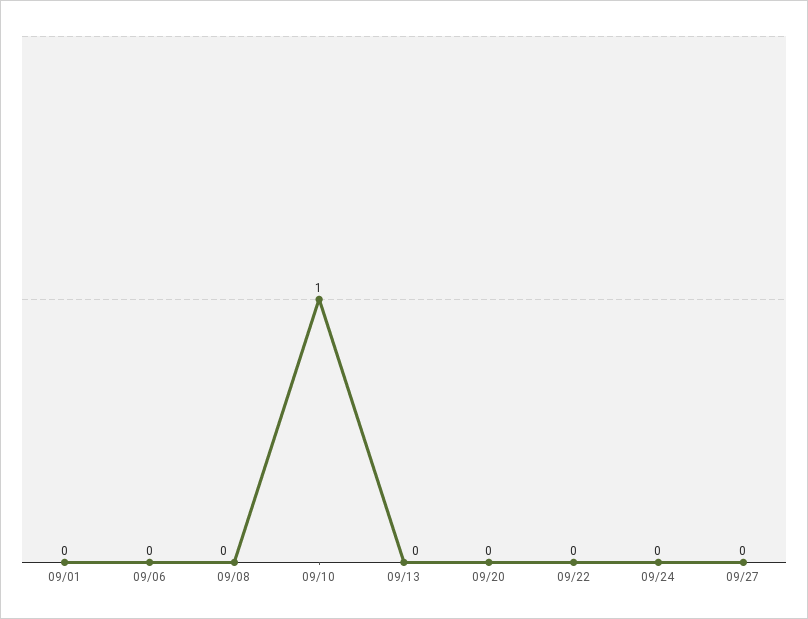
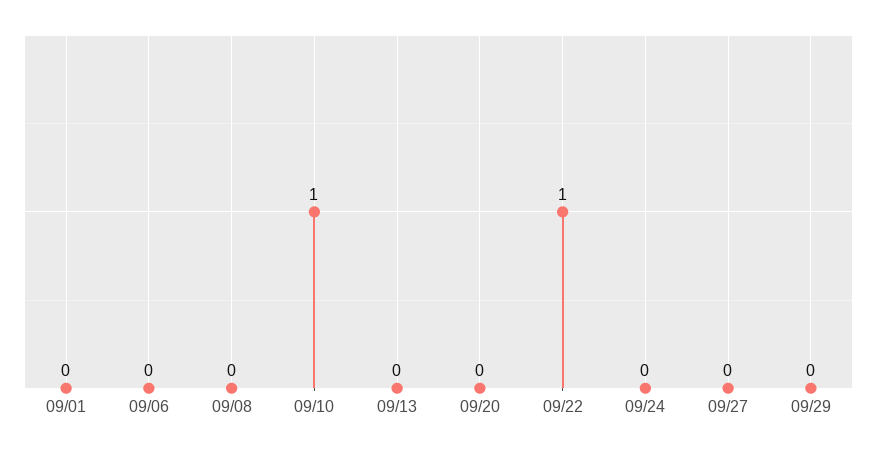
09/22: 0 -> 1
09/29: none -> 0

